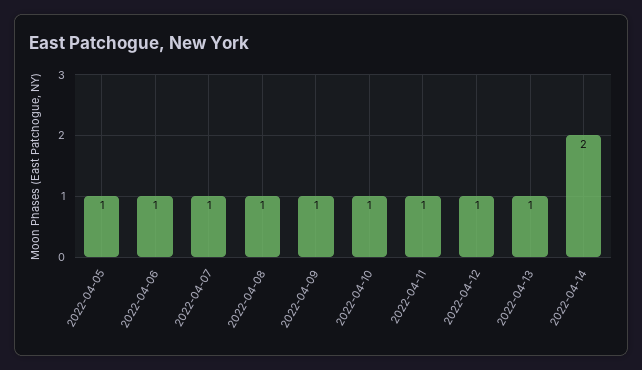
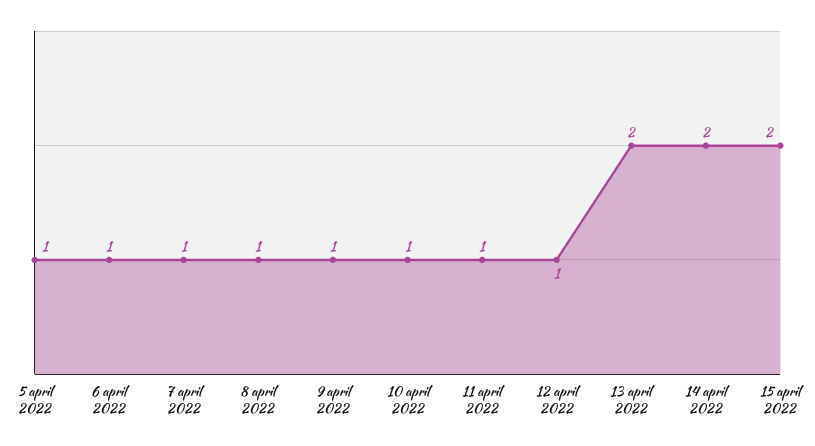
2022-04-13: 1 -> 2
15 april 2022: none -> 2

